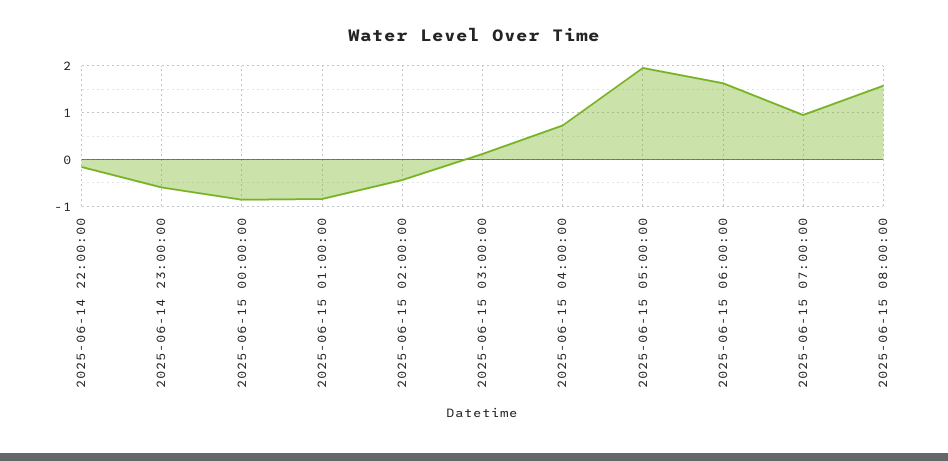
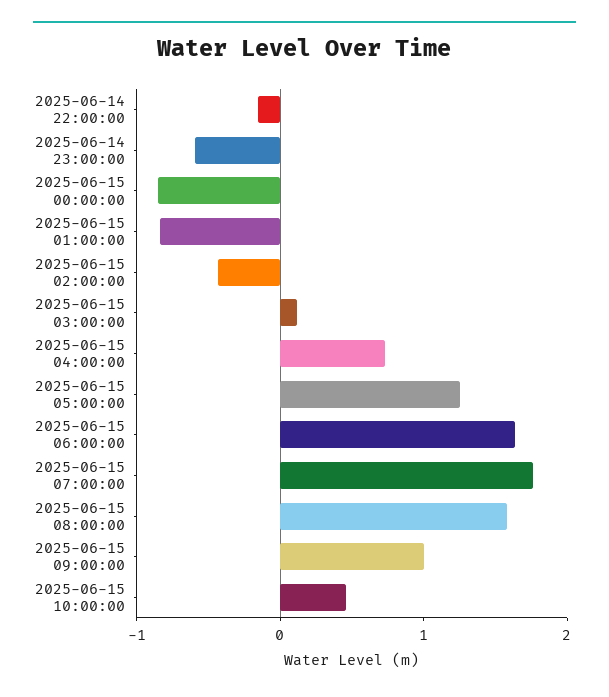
2025-06-15 05:00:00: 2 -> 1.2
2025-06-15 07:00:00: 1 -> 1.8
2025-06-15 09:00:00: none -> 1
2025-06-15 10:00:00: none -> 0.4

